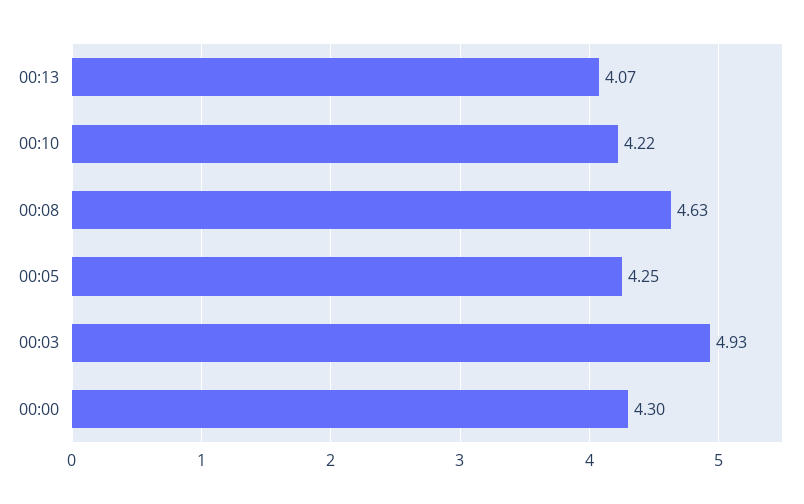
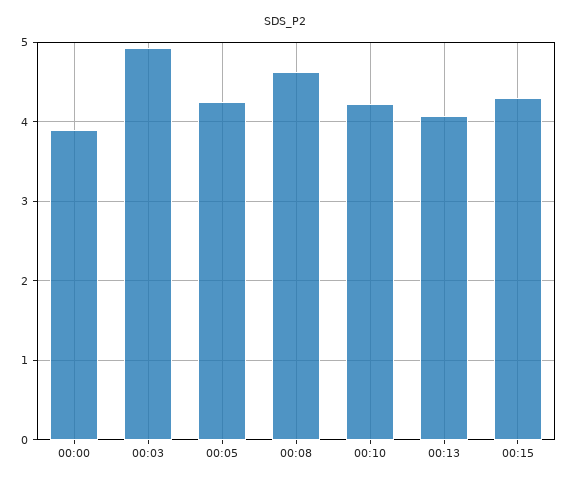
00:00: 4.3 -> 3.9
00:15: none -> 4.3

